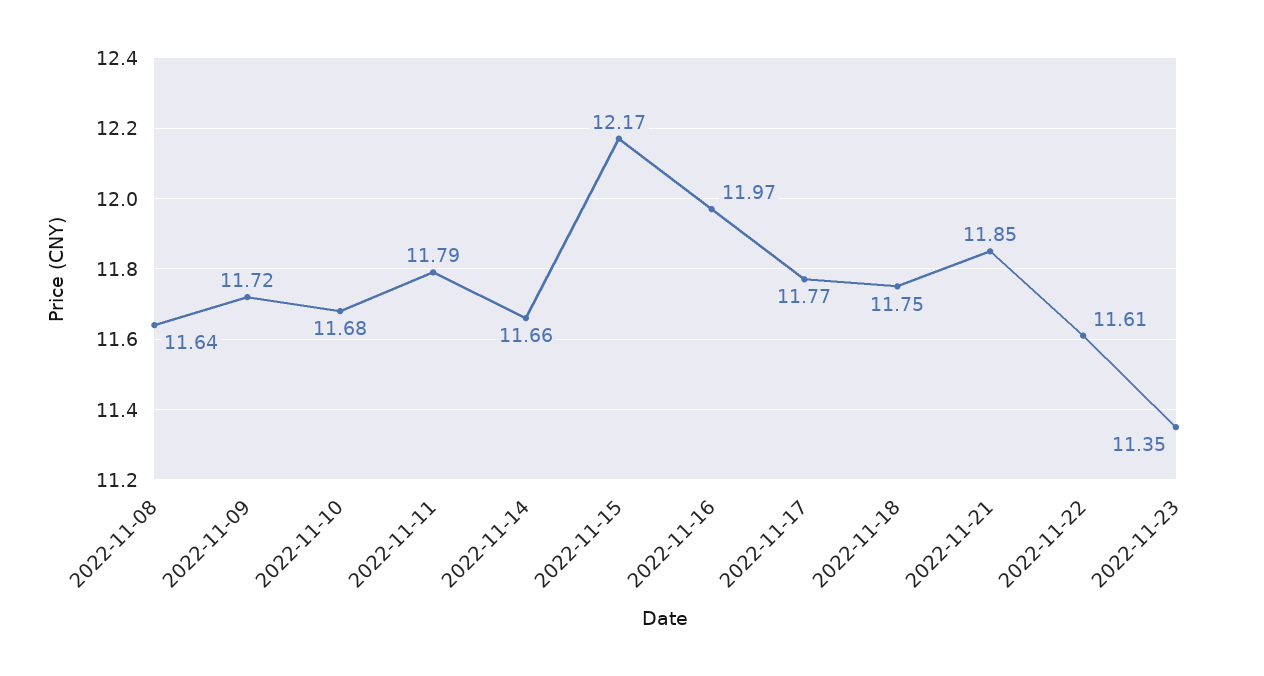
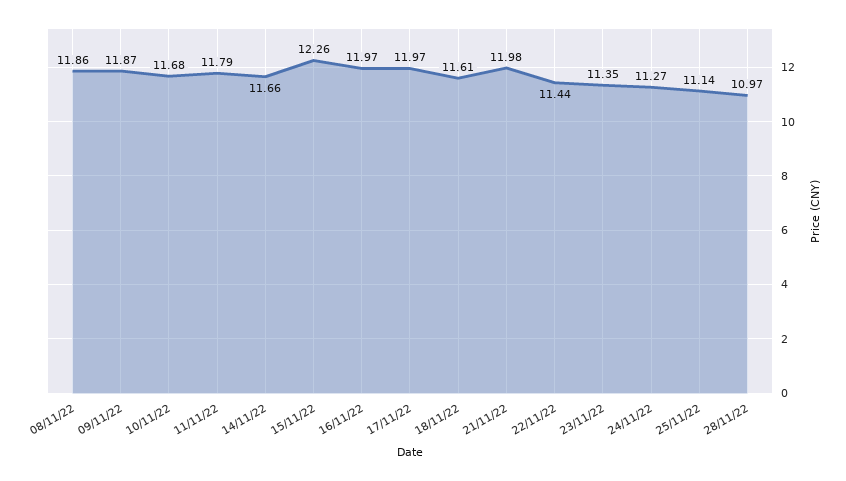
2022-11-08: 11.64 -> 11.86
2022-11-09: 11.72 -> 11.87
2022-11-15: 12.17 -> 12.26
2022-11-17: 11.77 -> 11.97
2022-11-18: 11.75 -> 11.61
2022-11-21: 11.85 -> 11.98
2022-11-22: 11.61 -> 11.44
24/11/22: none -> 11.27
25/11/22: none -> 11.14
28/11/22: none -> 10.97

